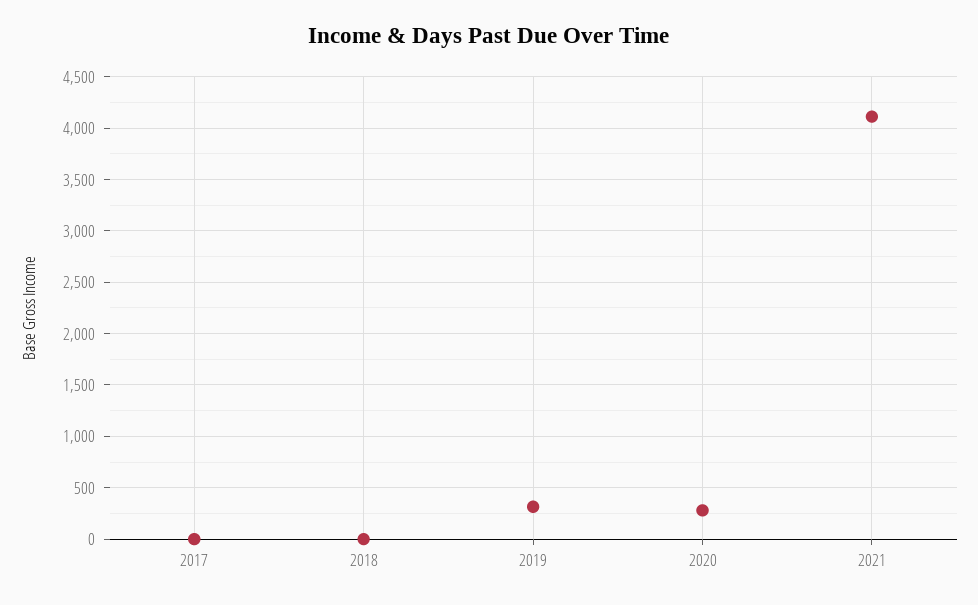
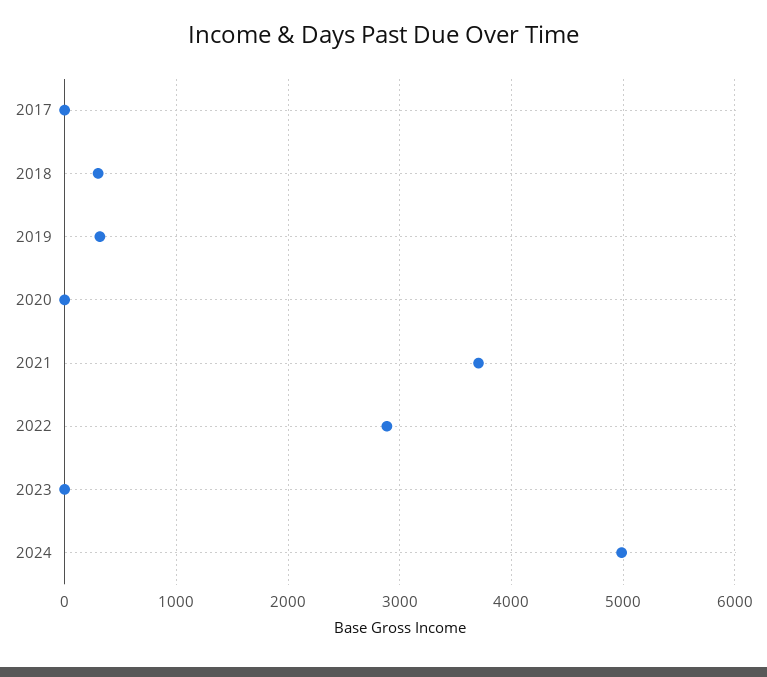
2018: 0 -> 300
2020: 300 -> 0
2021: 4100 -> 3700
2022: none -> 2900
2023: none -> 0
2024: none -> 5000

